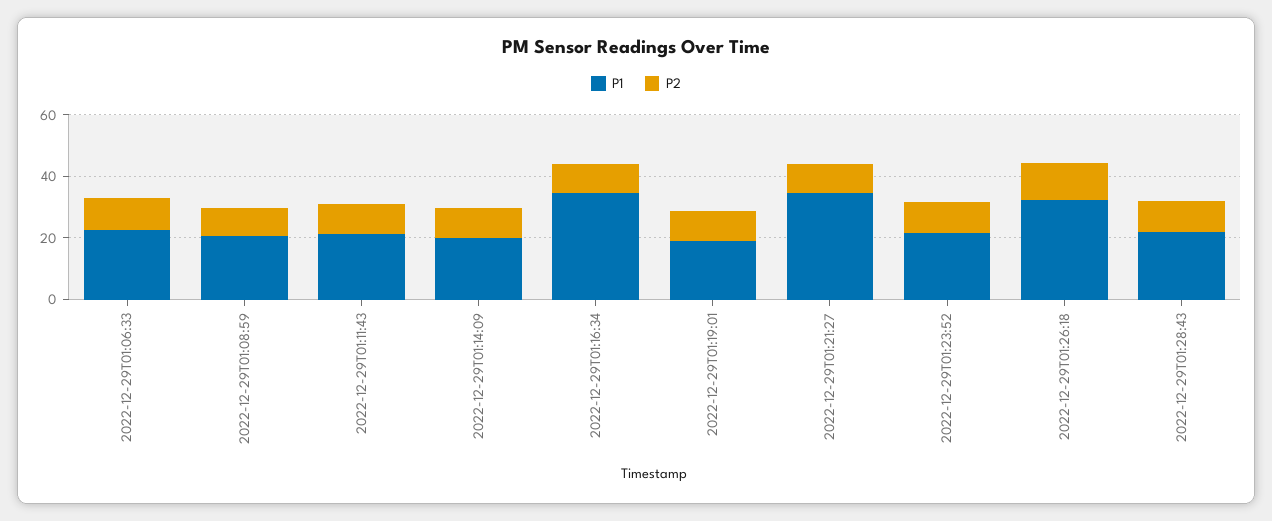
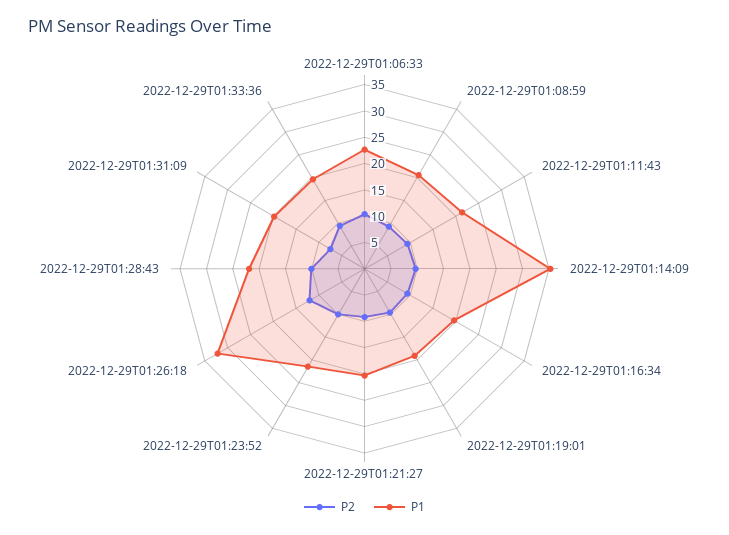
P1, 2022-12-29T01:14:09: 20 -> 35
P1, 2022-12-29T01:16:34: 35 -> 20
P1, 2022-12-29T01:21:27: 35 -> 20
P2, 2022-12-29T01:31:09: none -> 7.5
P1, 2022-12-29T01:31:09: none -> 20
P2, 2022-12-29T01:33:36: none -> 10
P1, 2022-12-29T01:33:36: none -> 20

